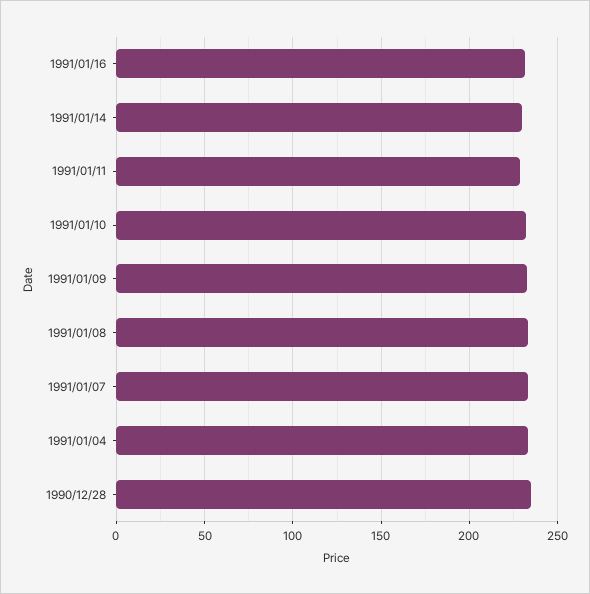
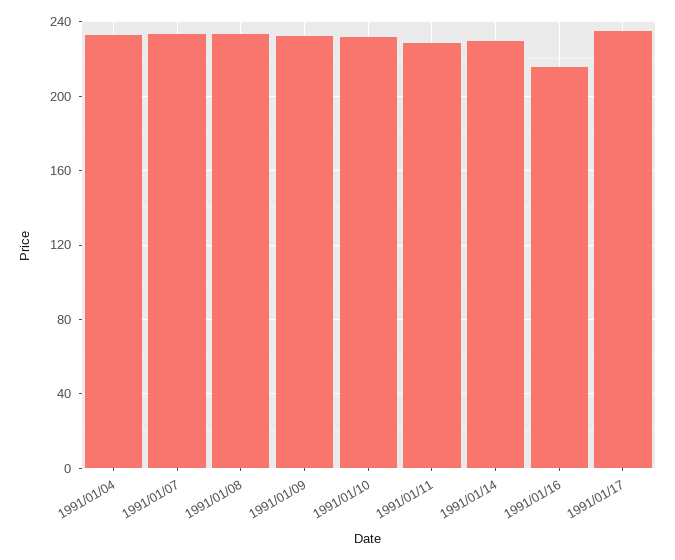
1991/01/16: 230 -> 215
1990/12/28: 235 -> none
1991/01/17: none -> 235

